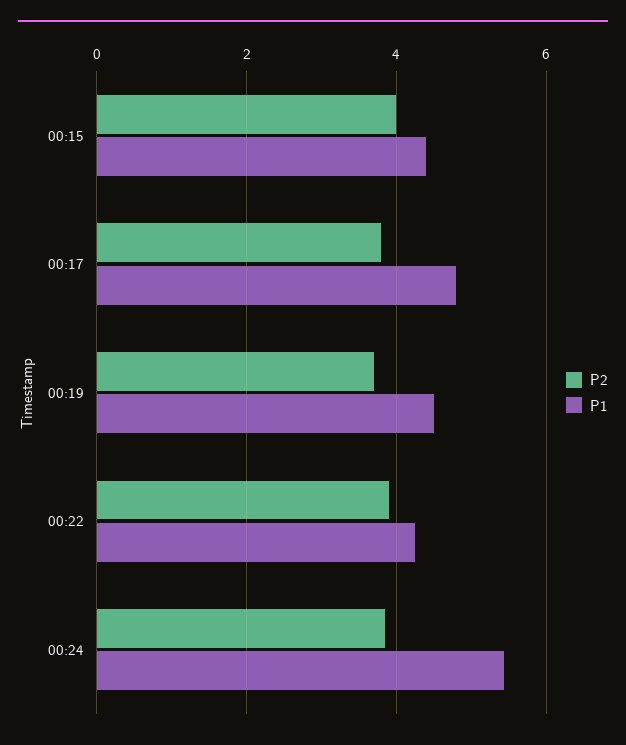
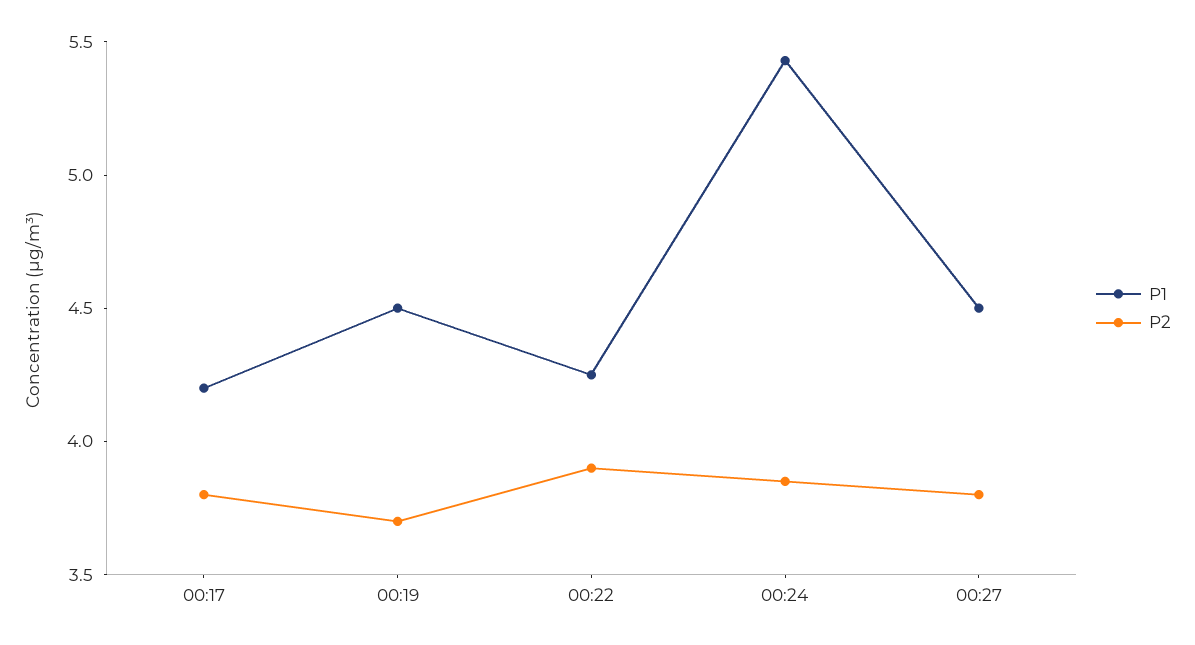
P2, 00:15: 4 -> none
P1, 00:15: 4.4 -> none
P1, 00:17: 4.8 -> 4.2
P1, 00:27: none -> 4.5
P2, 00:27: none -> 3.8

